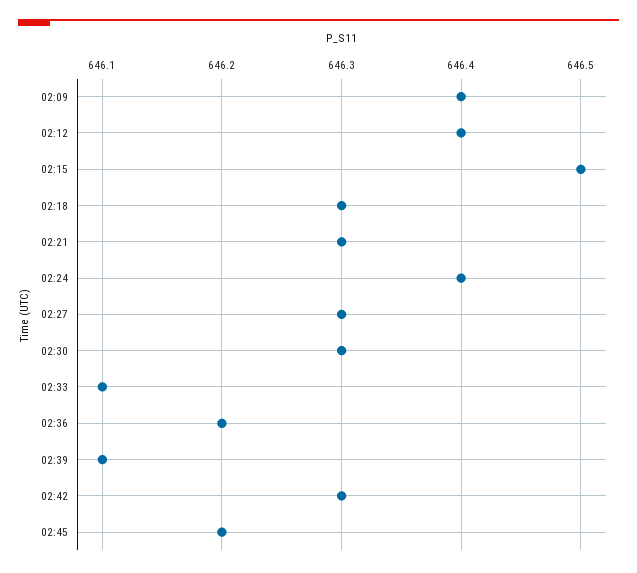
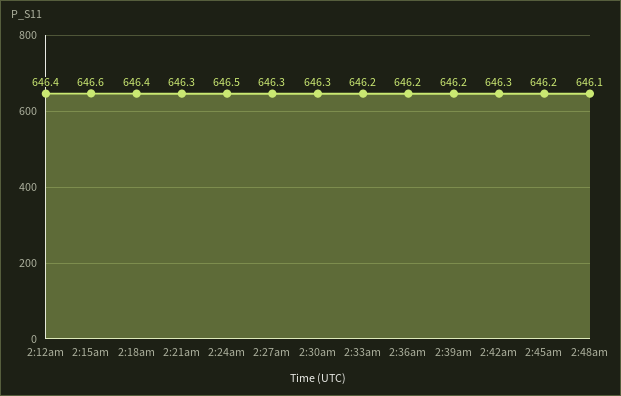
02:09: 646.4 -> none
02:15: 646.5 -> 646.6
02:18: 646.3 -> 646.4
02:24: 646.4 -> 646.5
02:33: 646.1 -> 646.2
02:39: 646.1 -> 646.2
2:48am: none -> 646.1

